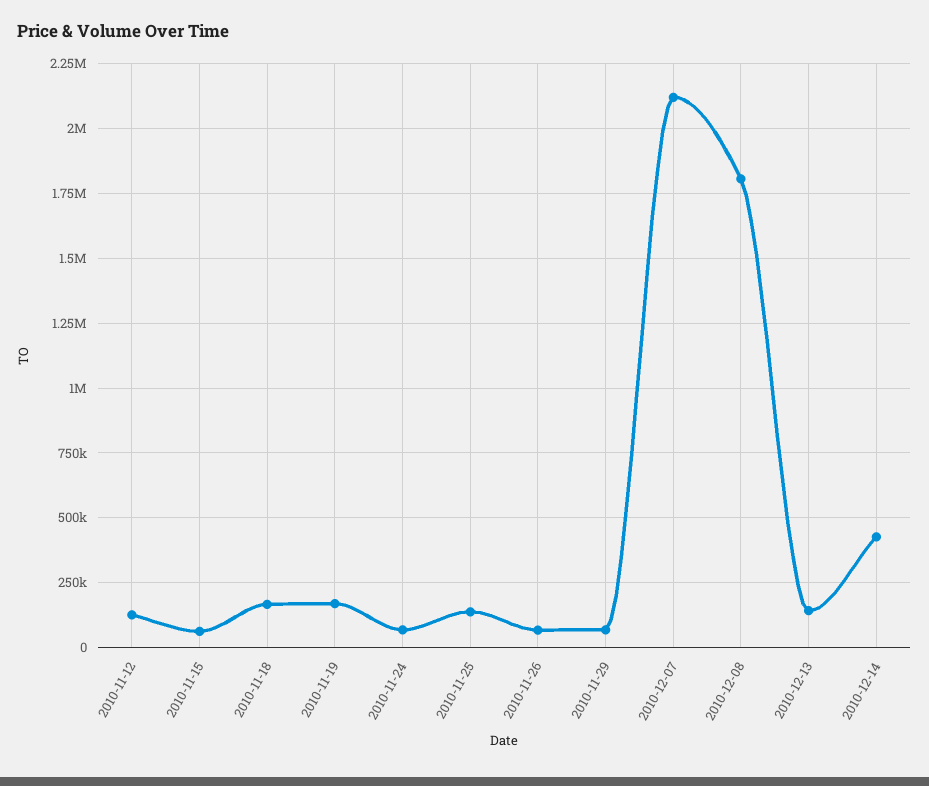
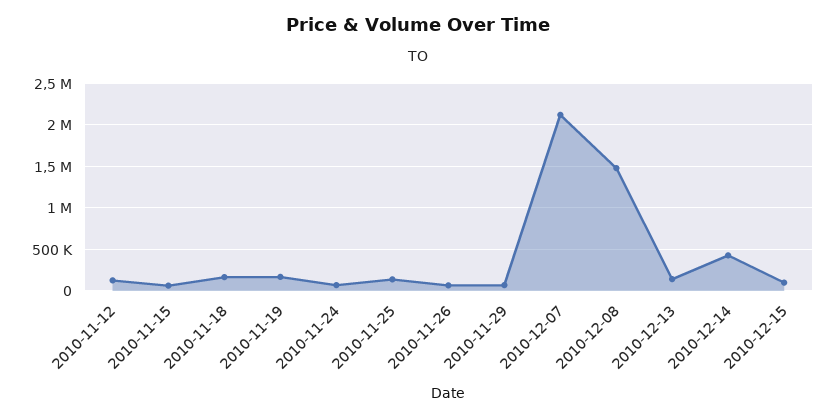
2010-12-08: 1800000 -> 1500000
2010-12-15: none -> 100000

